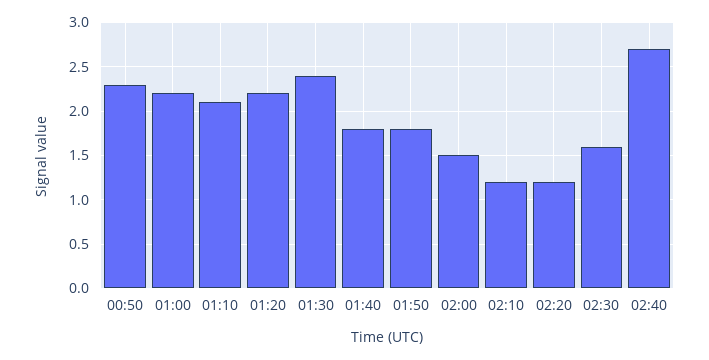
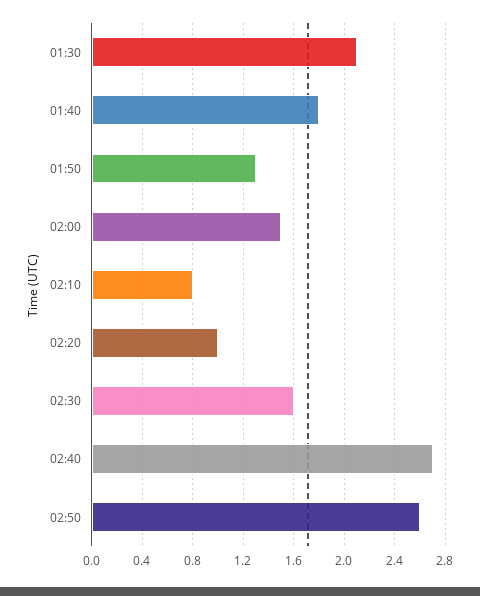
00:50: 2.3 -> none
01:00: 2.2 -> none
01:10: 2.1 -> none
01:20: 2.2 -> none
01:30: 2.4 -> 2.1
01:50: 1.8 -> 1.3
02:10: 1.2 -> 0.8
02:20: 1.2 -> 1
02:50: none -> 2.6

